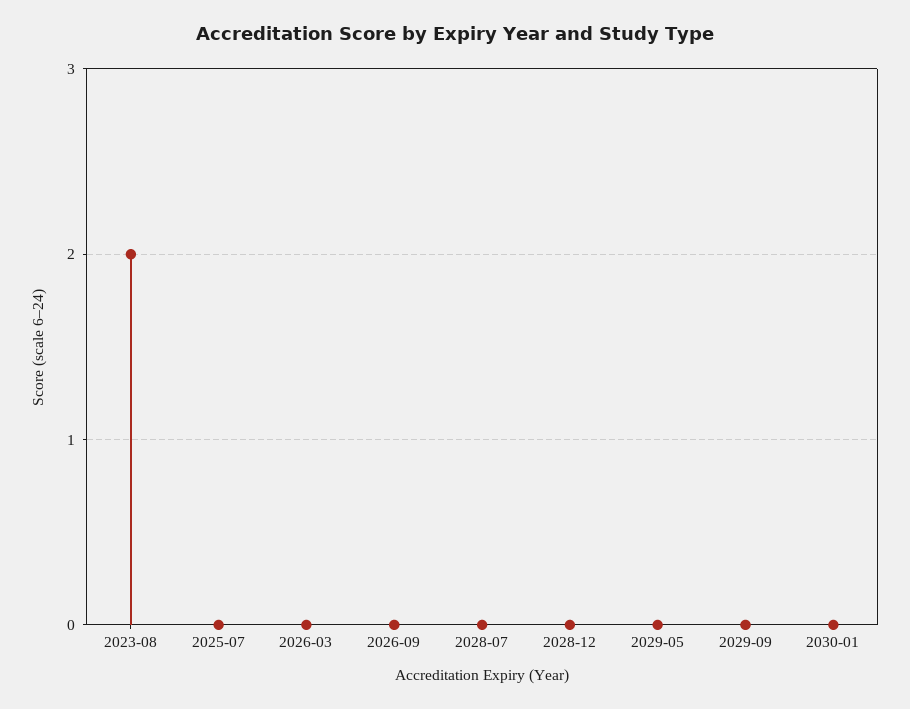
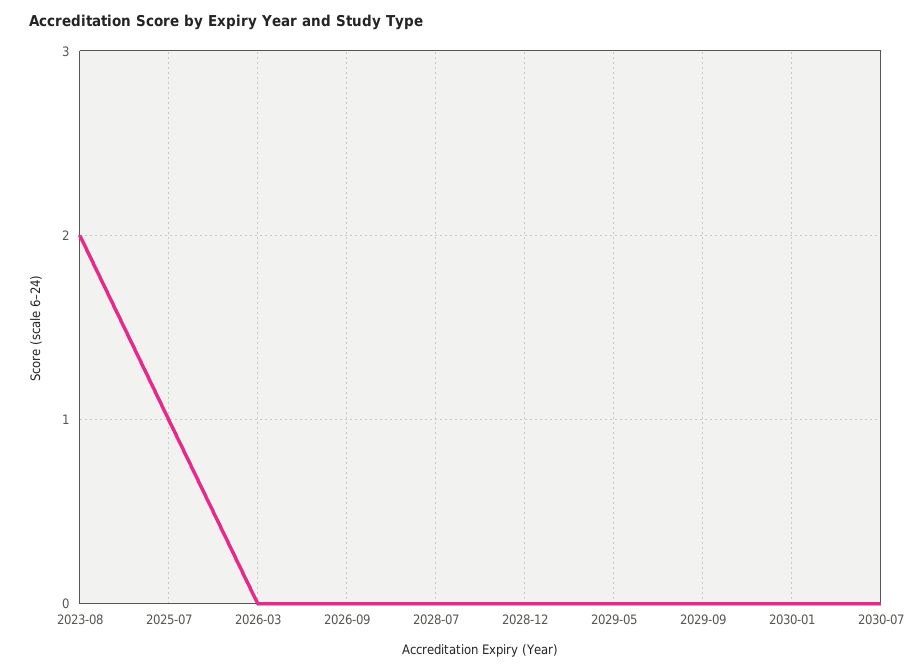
2025-07: 0 -> 1
2030-07: none -> 0

